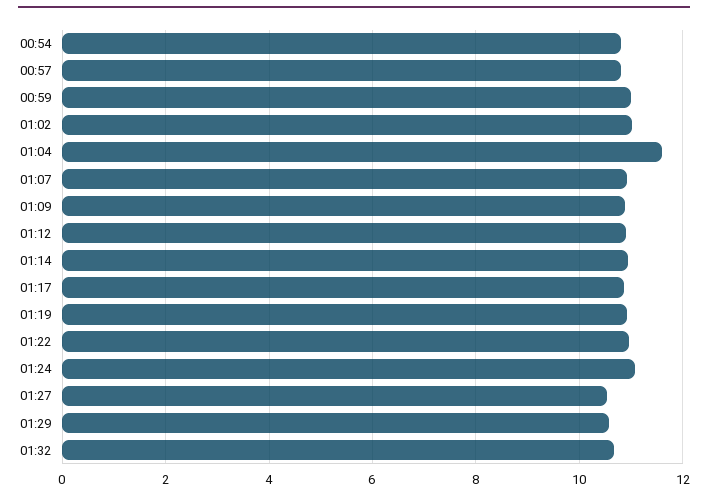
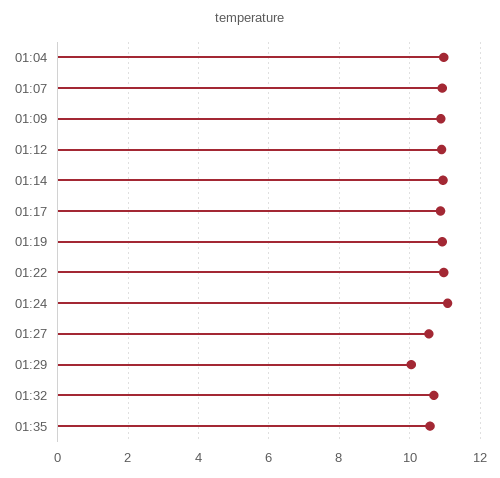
00:54: 10.8 -> none
00:57: 10.8 -> none
00:59: 11 -> none
01:02: 11 -> none
01:04: 11.6 -> 11
01:29: 10.6 -> 10
01:35: none -> 10.6

